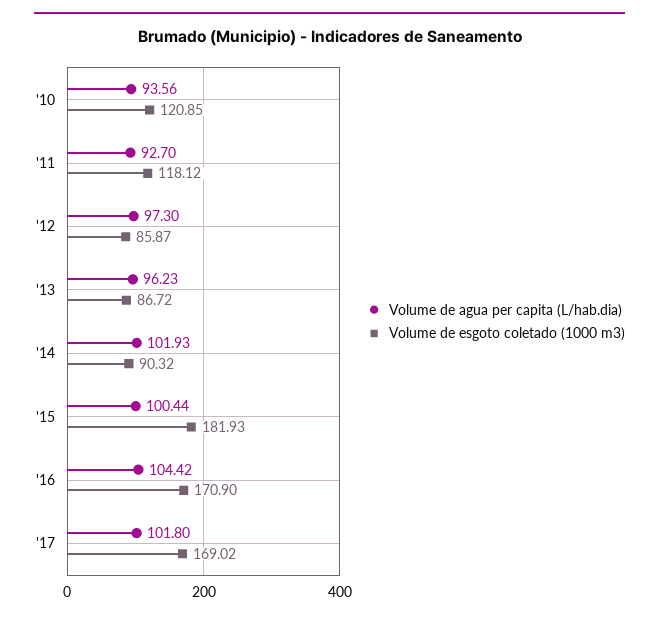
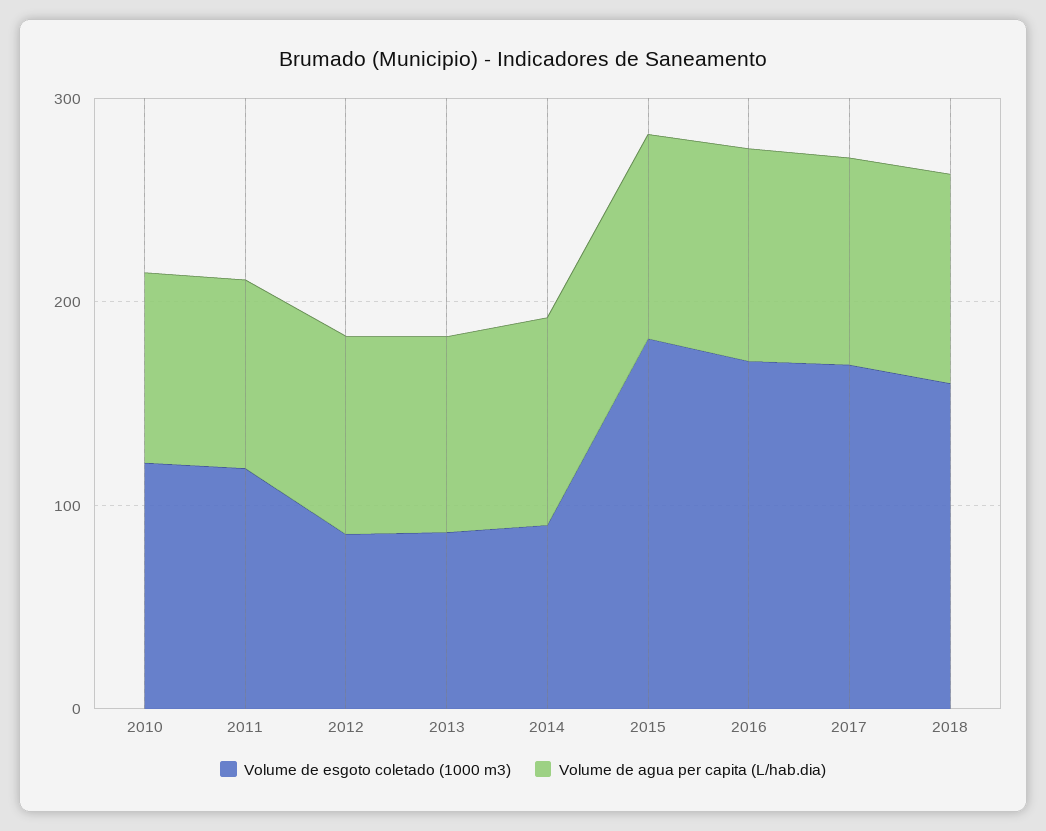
Volume de esgoto coletado (1000 m3), 2018: none -> 160
Volume de agua per capita (L/hab.dia), 2018: none -> 100

